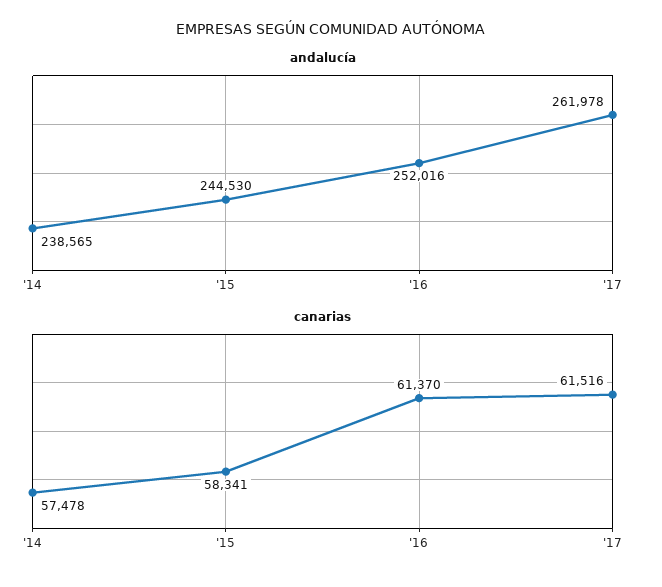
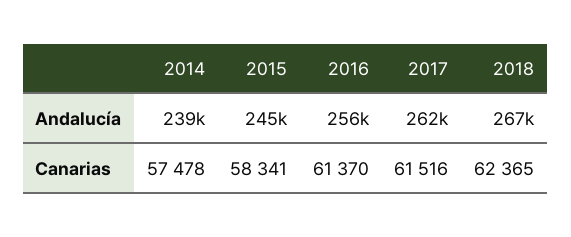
andalucía, '16: 252016 -> 256000
andalucía, 2018: none -> 267000
canarias, 2018: none -> 62365

